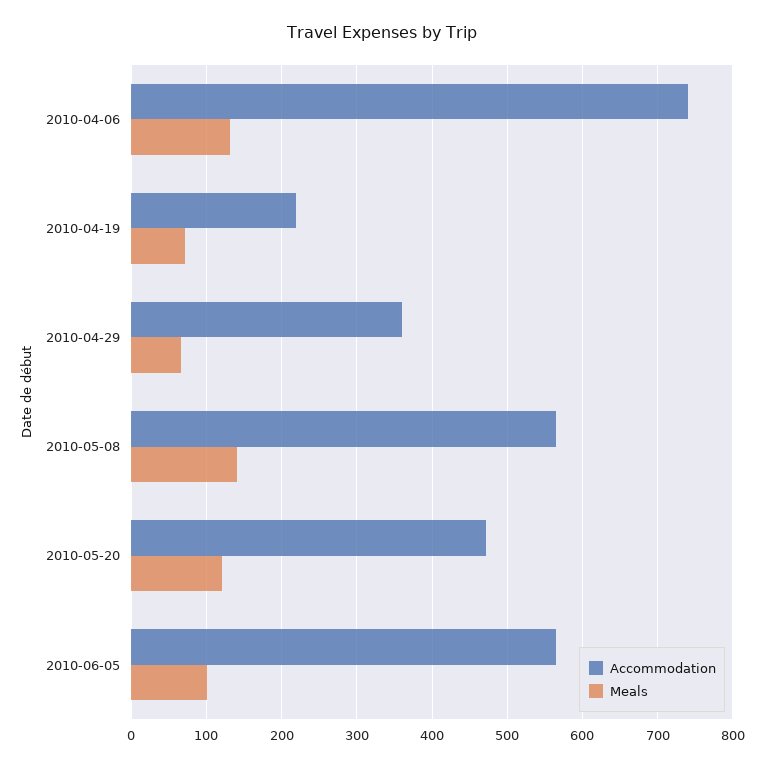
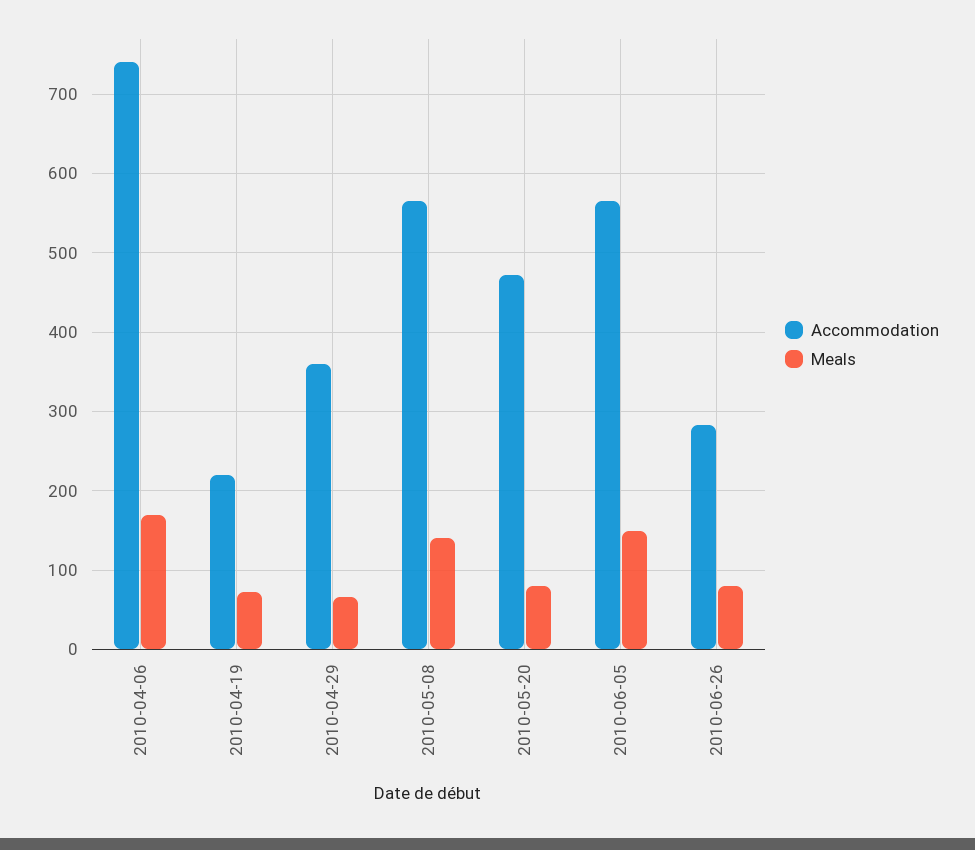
Meals, 2010-04-06: 130 -> 170
Meals, 2010-05-20: 120 -> 80
Meals, 2010-06-05: 100 -> 150
Accommodation, 2010-06-26: none -> 280
Meals, 2010-06-26: none -> 80

